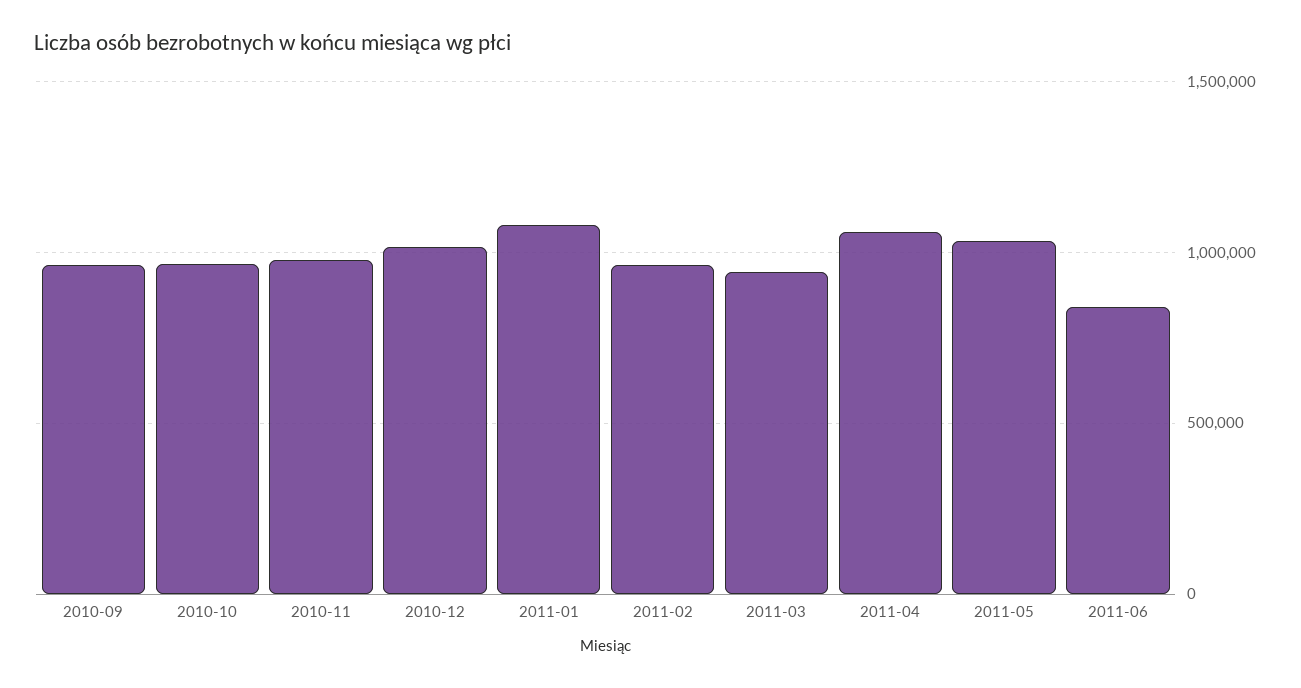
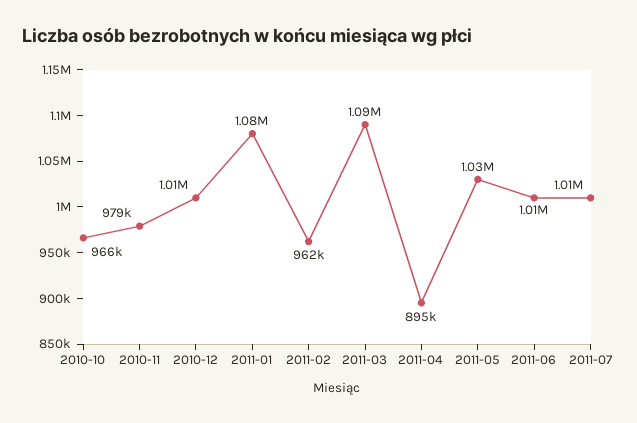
2010-09: 950000 -> none
2011-03: 950000 -> 1090000
2011-04: 1050000 -> 895000
2011-06: 850000 -> 1010000
2011-07: none -> 1010000

